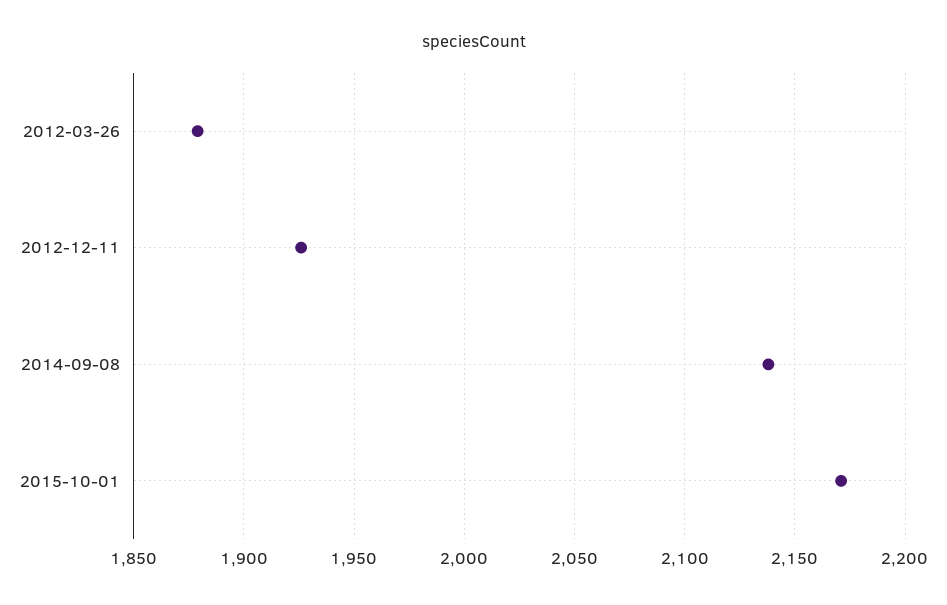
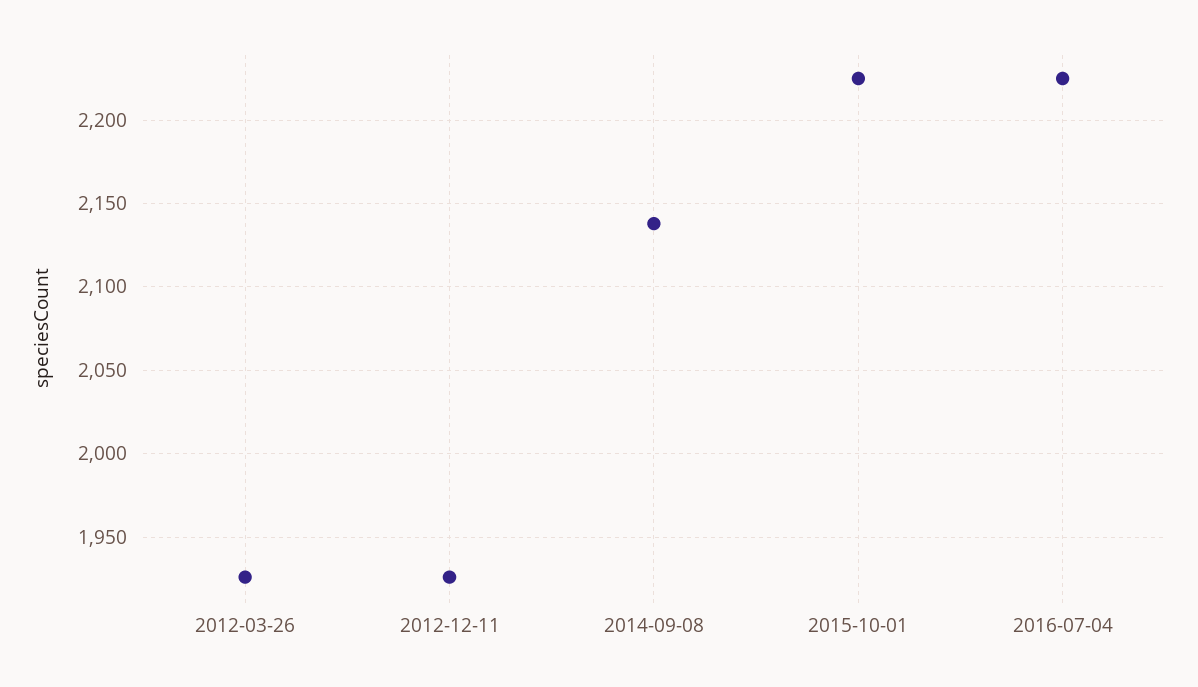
2012-03-26: 1880 -> 1925
2015-10-01: 2170 -> 2225
2016-07-04: none -> 2225

